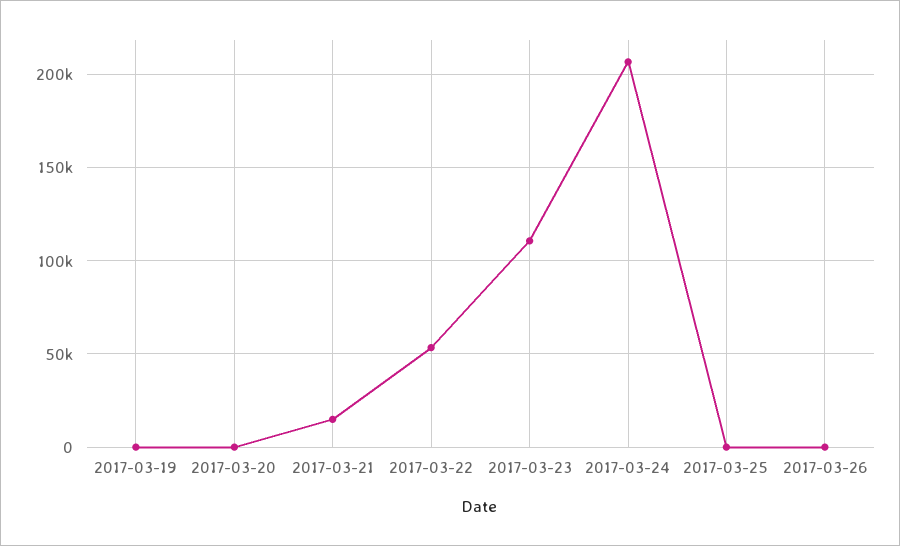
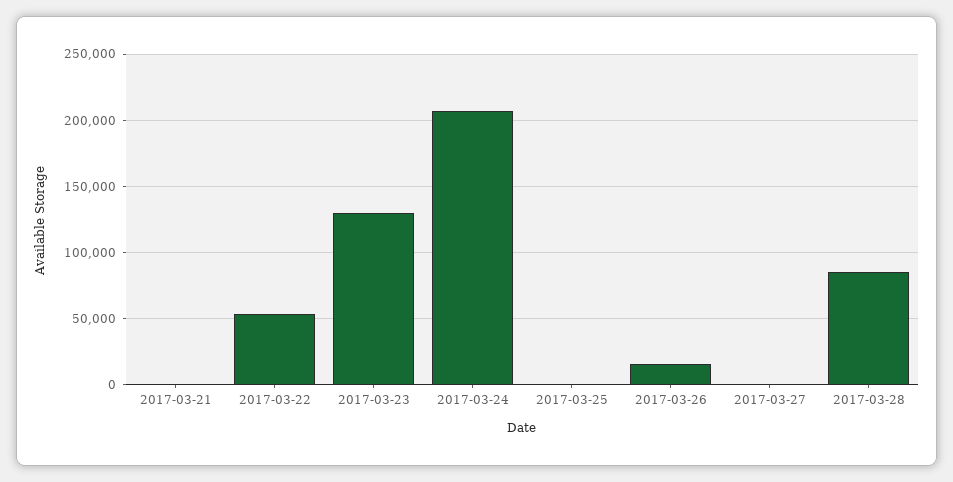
2017-03-19: 0 -> none
2017-03-20: 0 -> none
2017-03-21: 15000 -> 0
2017-03-23: 110000 -> 130000
2017-03-26: 0 -> 15000
2017-03-27: none -> 0
2017-03-28: none -> 85000

